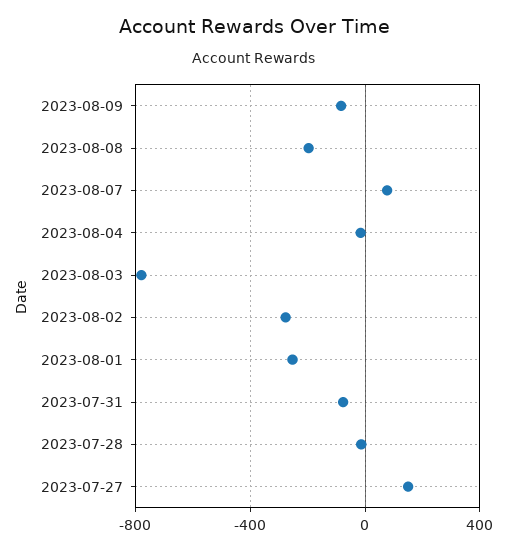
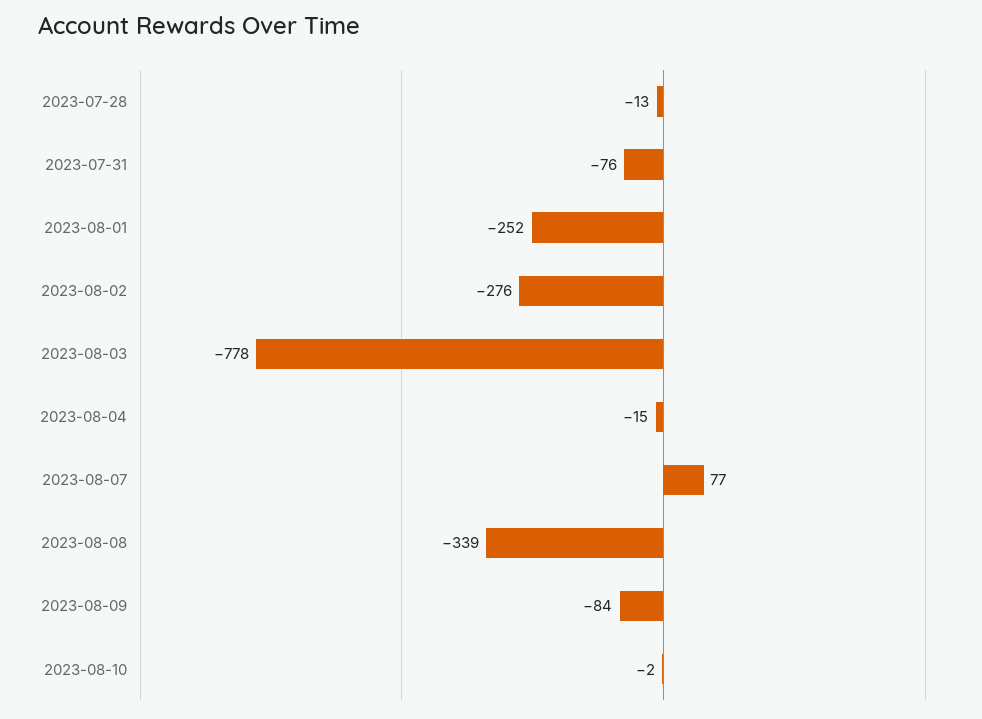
2023-08-08: -200 -> -339
2023-07-27: 150 -> none
2023-08-10: none -> -2

